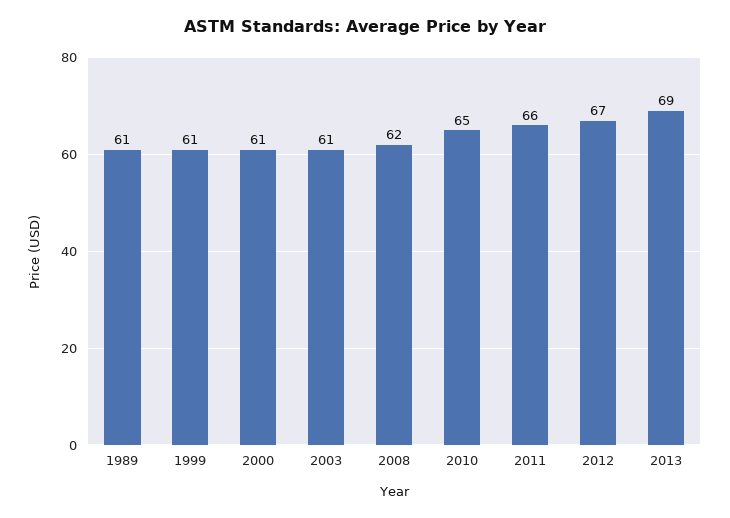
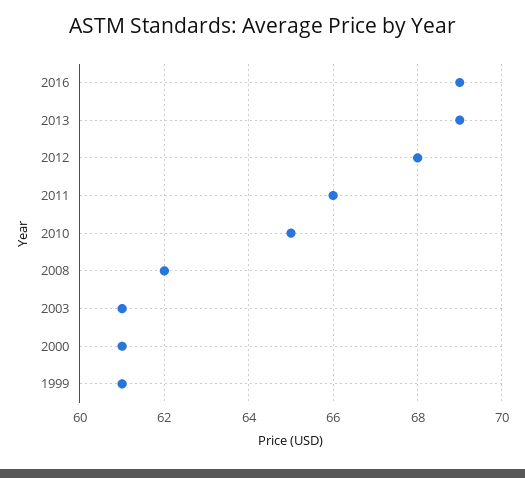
1989: 61 -> none
2012: 67 -> 68
2016: none -> 69

